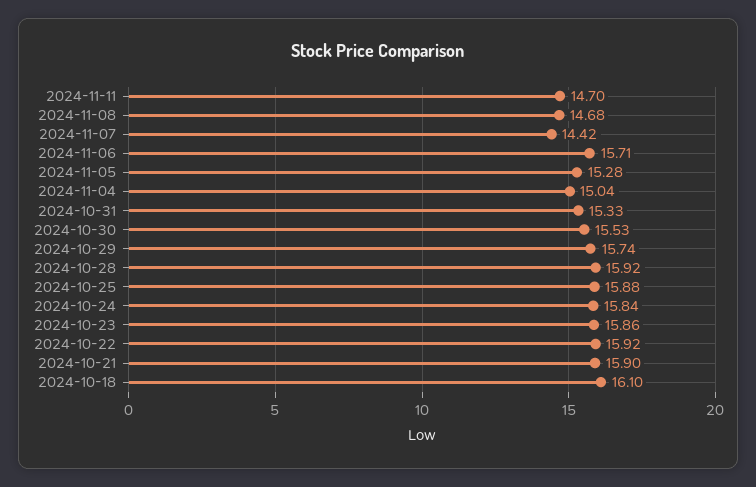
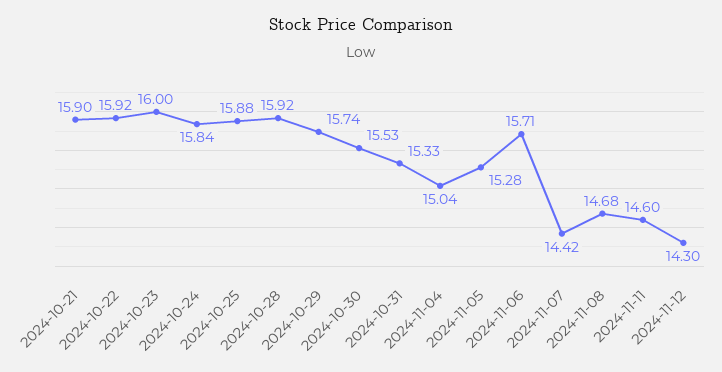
2024-11-11: 14.7 -> 14.6
2024-10-23: 15.86 -> 16
2024-10-18: 16.1 -> none
2024-11-12: none -> 14.3

